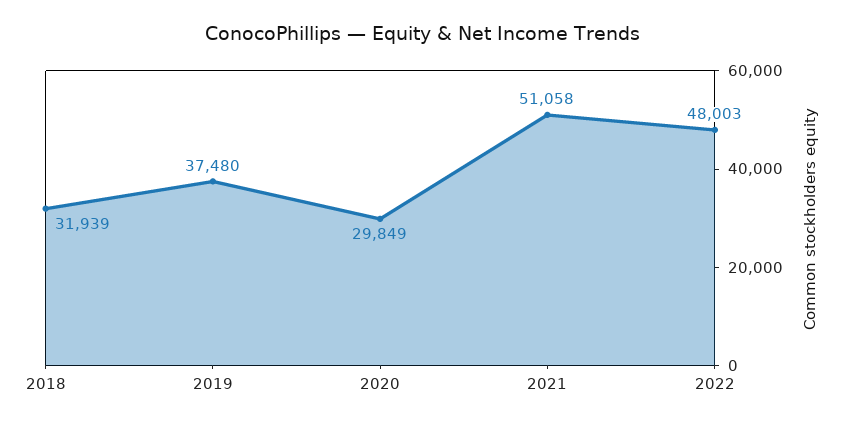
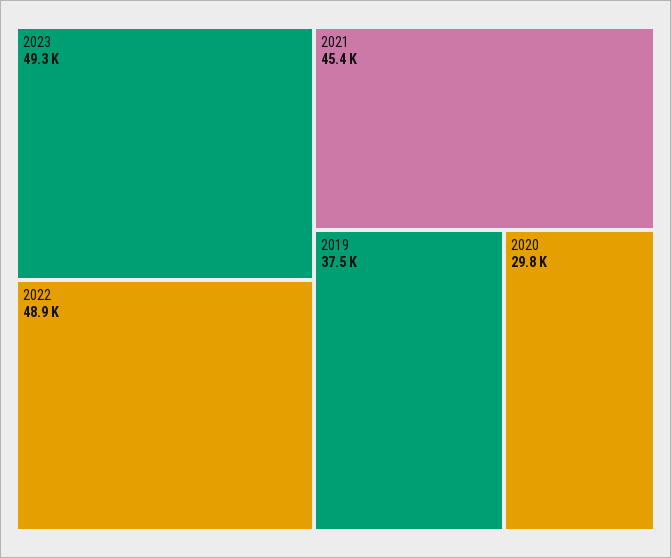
2018: 31939 -> none
2021: 51058 -> 45400
2022: 48003 -> 48900
2023: none -> 49300

